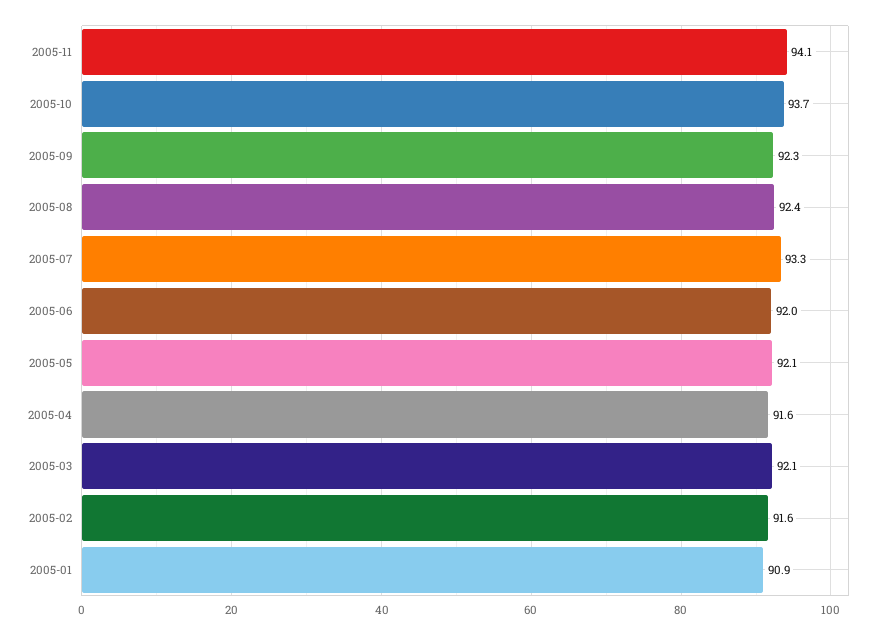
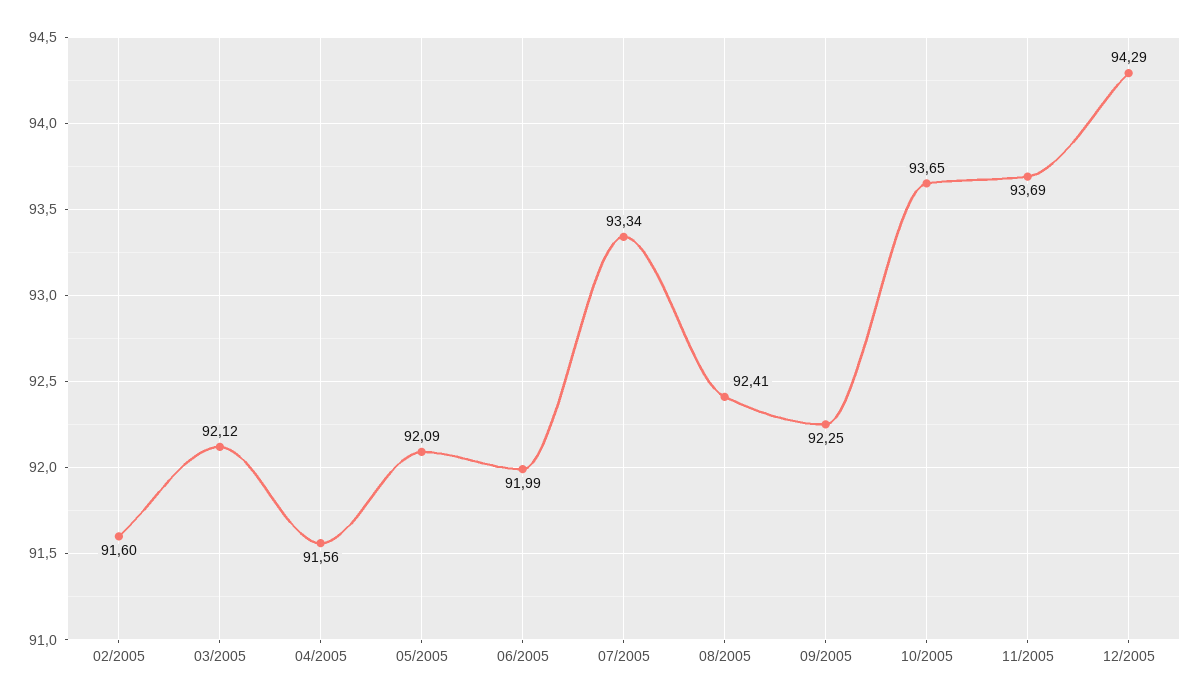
2005-11: 94.1 -> 93.69
2005-01: 90.9 -> none
12/2005: none -> 94.29

